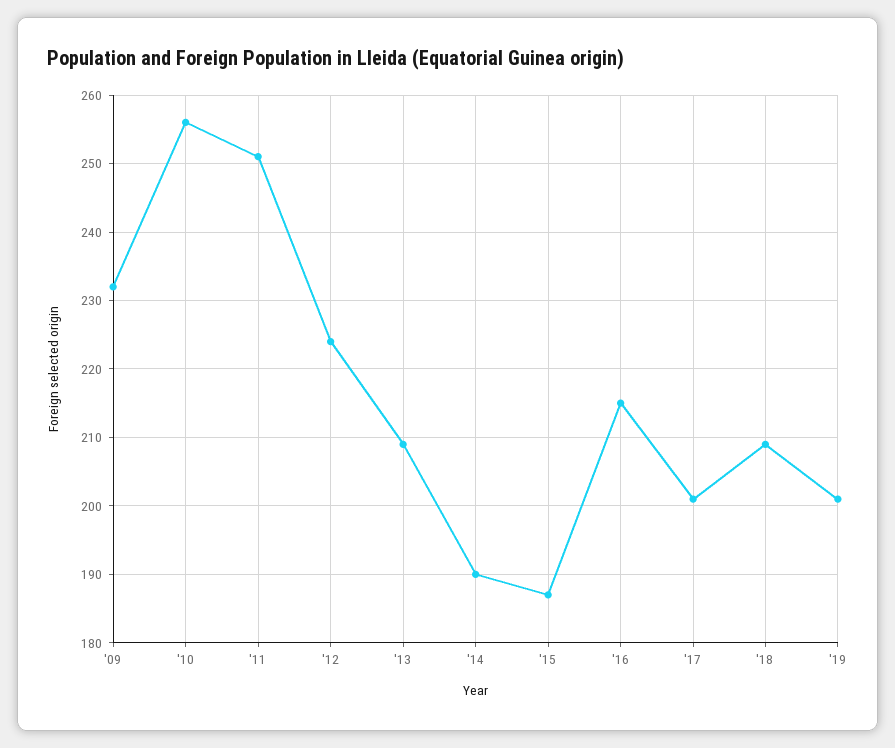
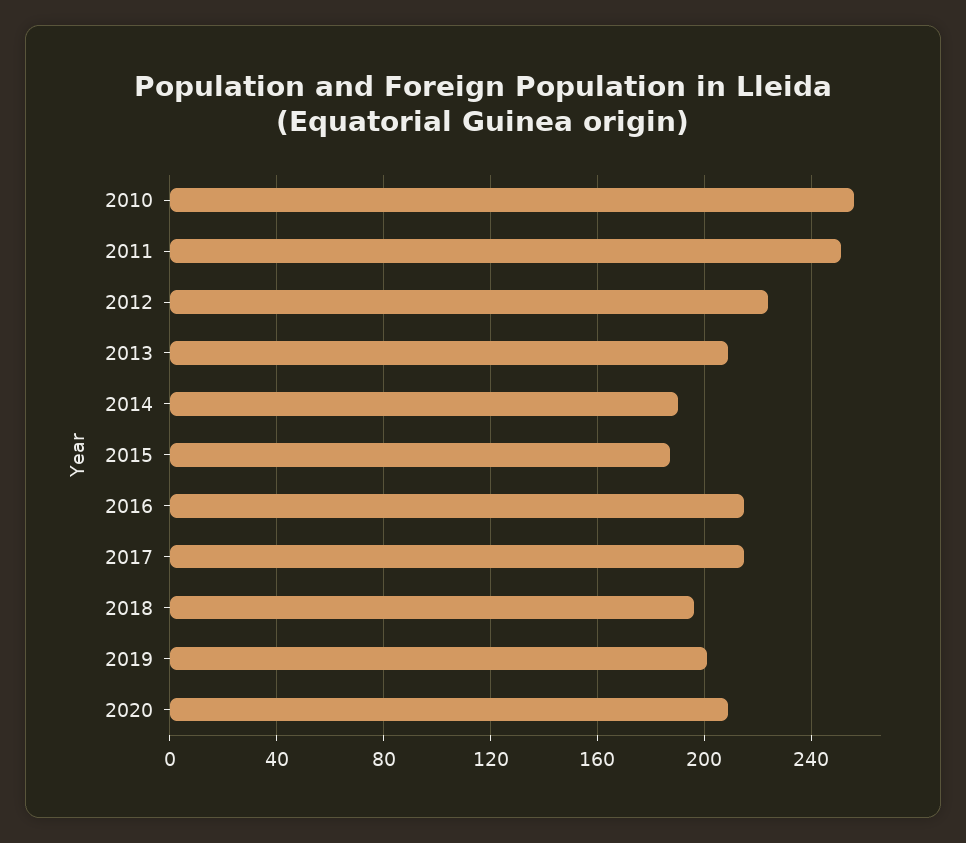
'09: 232 -> none
'17: 201 -> 215
'18: 209 -> 195
2020: none -> 210

